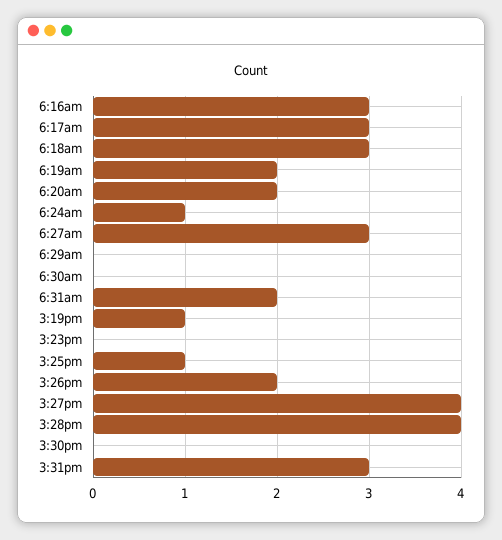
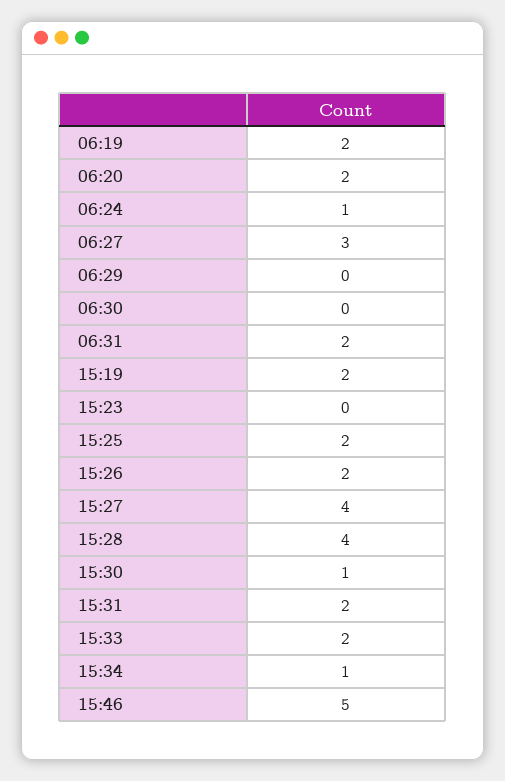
6:16am: 3 -> none
6:17am: 3 -> none
6:18am: 3 -> none
3:19pm: 1 -> 2
3:25pm: 1 -> 2
3:30pm: 0 -> 1
3:31pm: 3 -> 2
15:33: none -> 2
15:34: none -> 1
15:46: none -> 5

